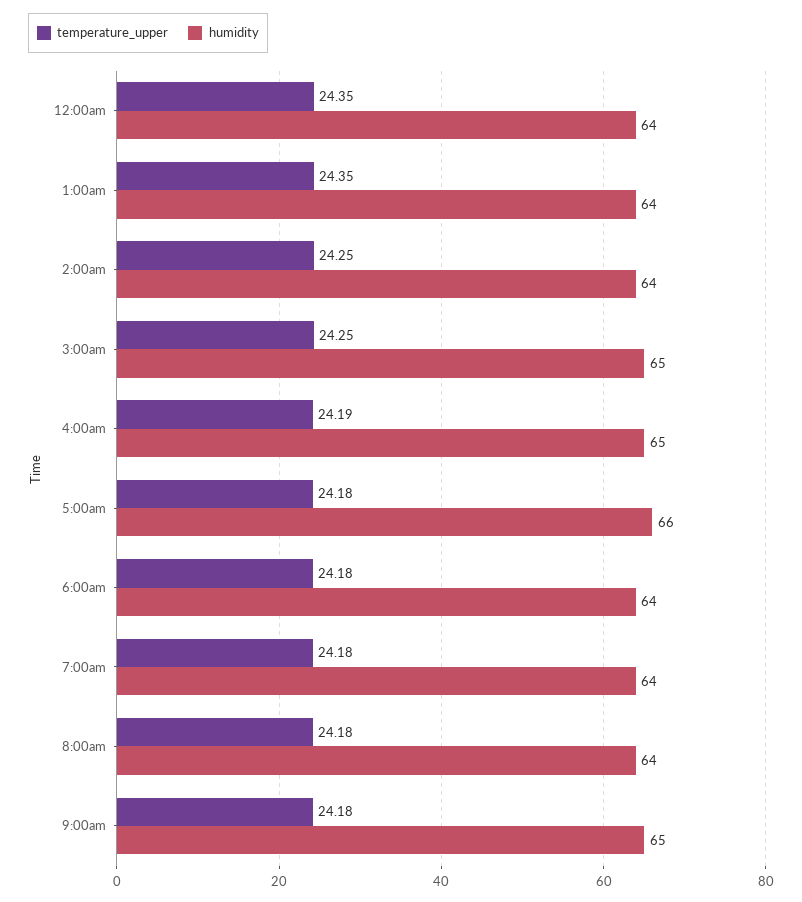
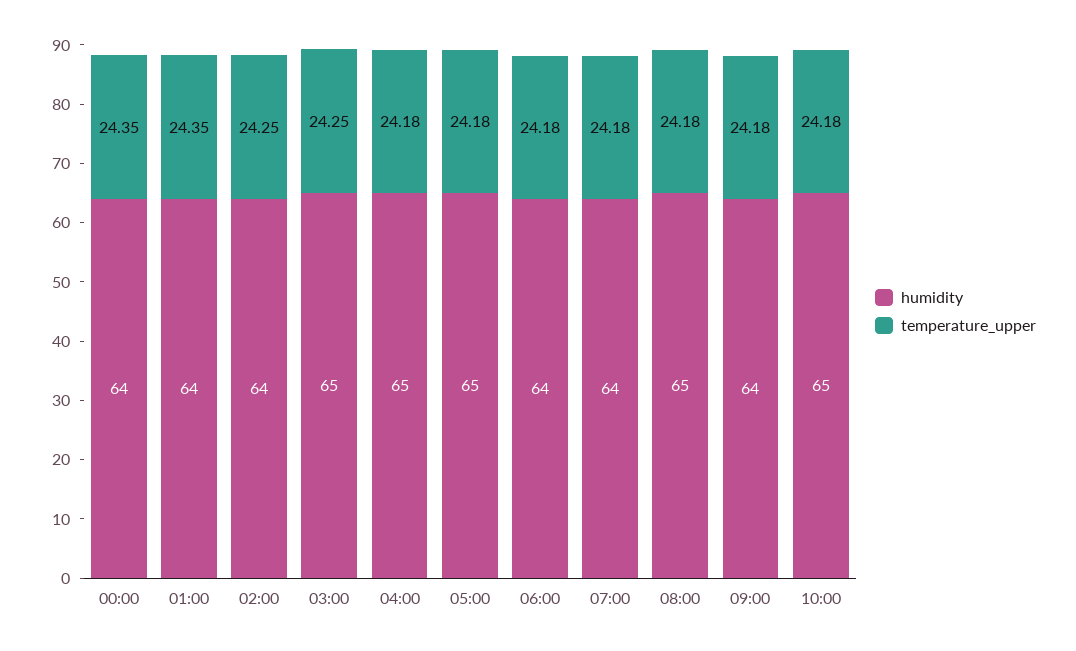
temperature_upper, 4:00am: 24.19 -> 24.18
humidity, 5:00am: 66 -> 65
humidity, 8:00am: 64 -> 65
humidity, 9:00am: 65 -> 64
humidity, 10:00: none -> 65
temperature_upper, 10:00: none -> 24.18

